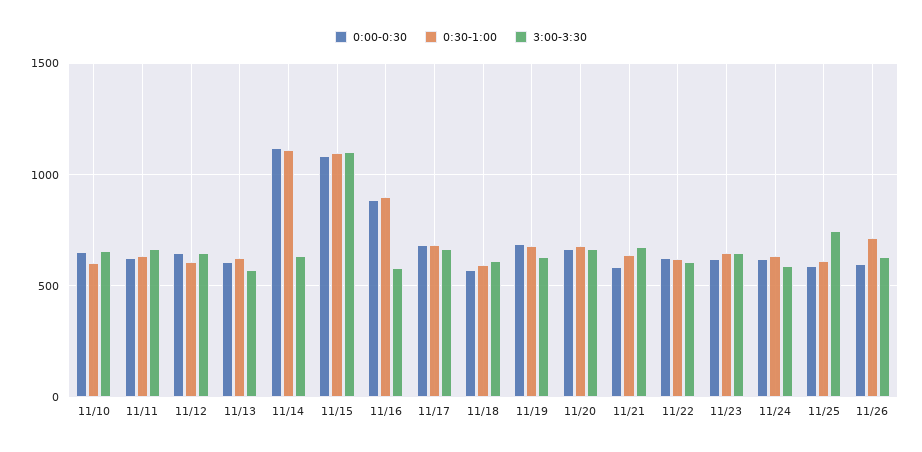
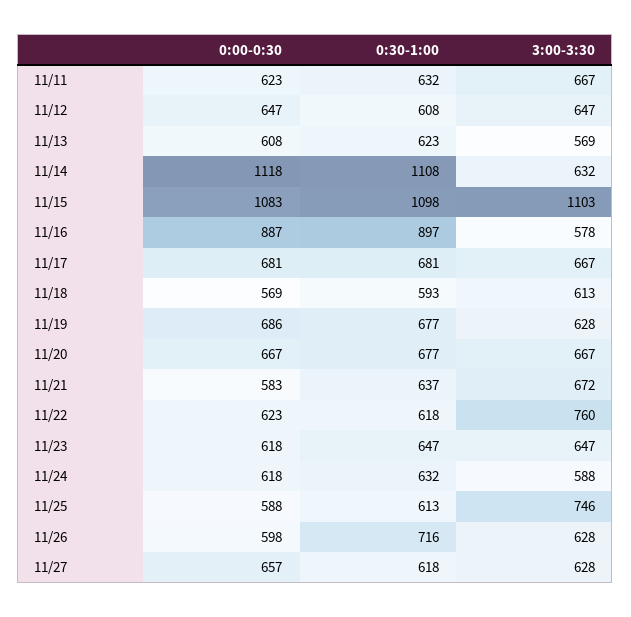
0:00-0:30, 11/10: 650 -> none
0:30-1:00, 11/10: 600 -> none
3:00-3:30, 11/10: 650 -> none
3:00-3:30, 11/22: 600 -> 760
0:00-0:30, 11/27: none -> 657
0:30-1:00, 11/27: none -> 618
3:00-3:30, 11/27: none -> 628

